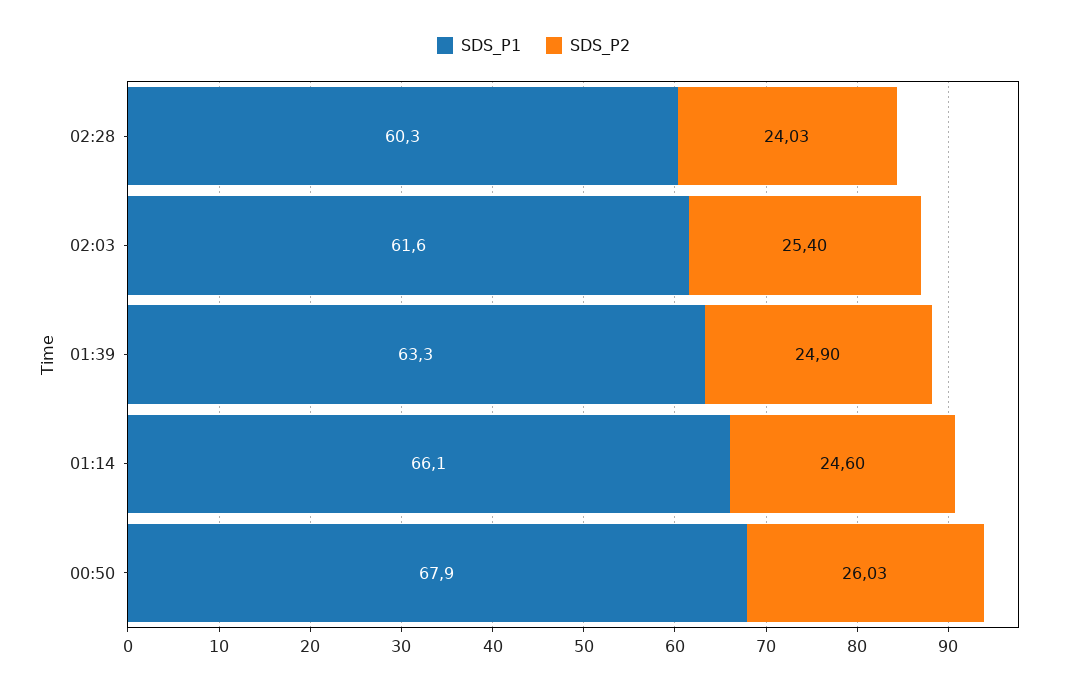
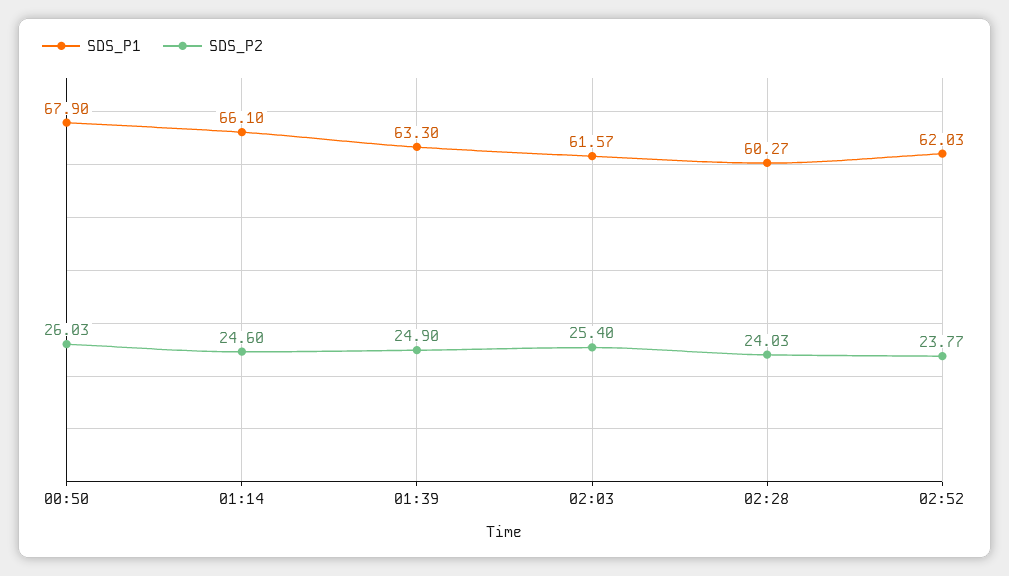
SDS_P1, 02:52: none -> 62.03
SDS_P2, 02:52: none -> 23.77

